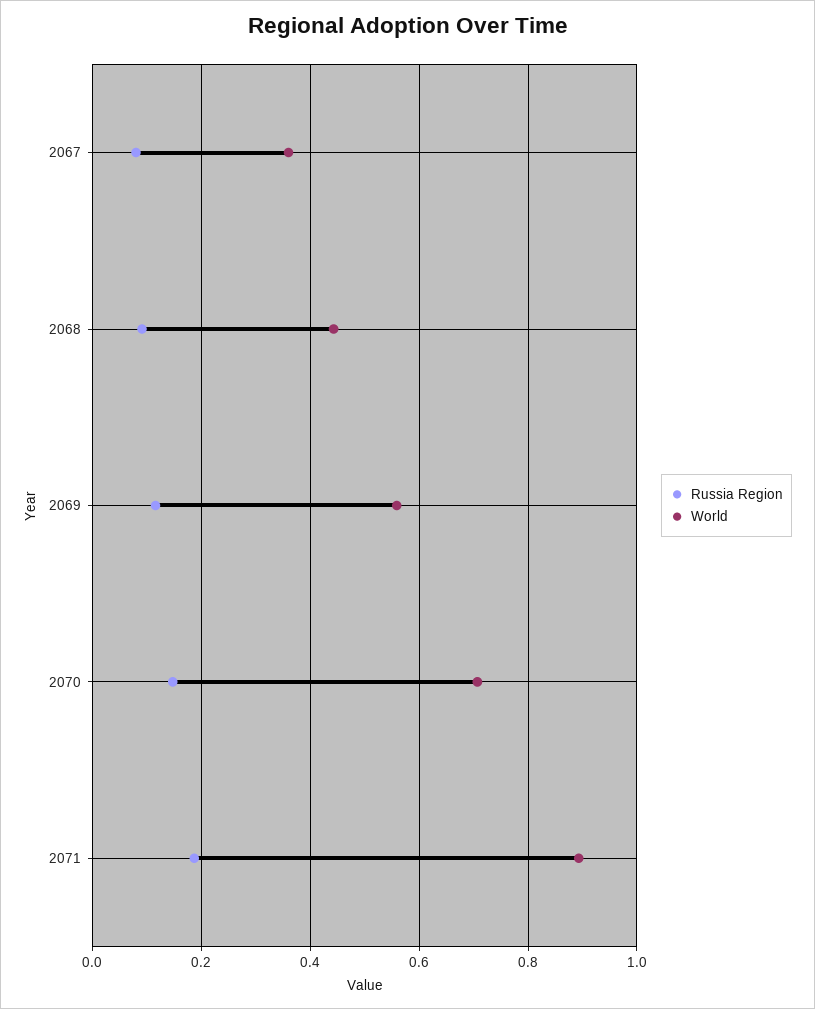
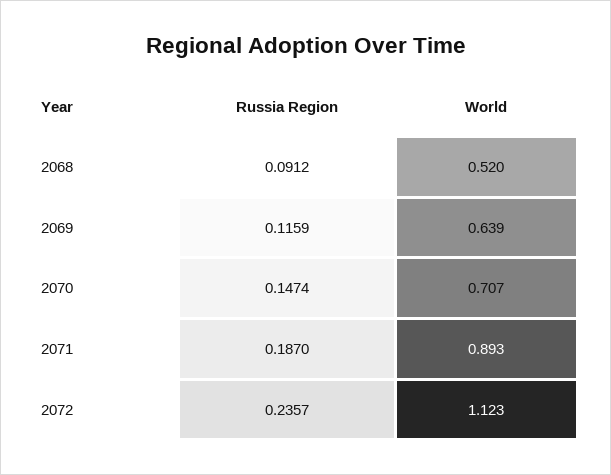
Russia Region, 2067: 0.08 -> none
World, 2067: 0.36 -> none
World, 2068: 0.44 -> 0.52
World, 2069: 0.56 -> 0.639
Russia Region, 2072: none -> 0.2357
World, 2072: none -> 1.123

